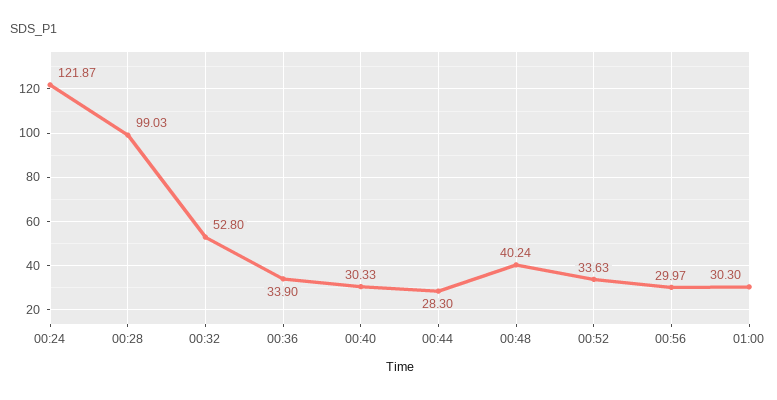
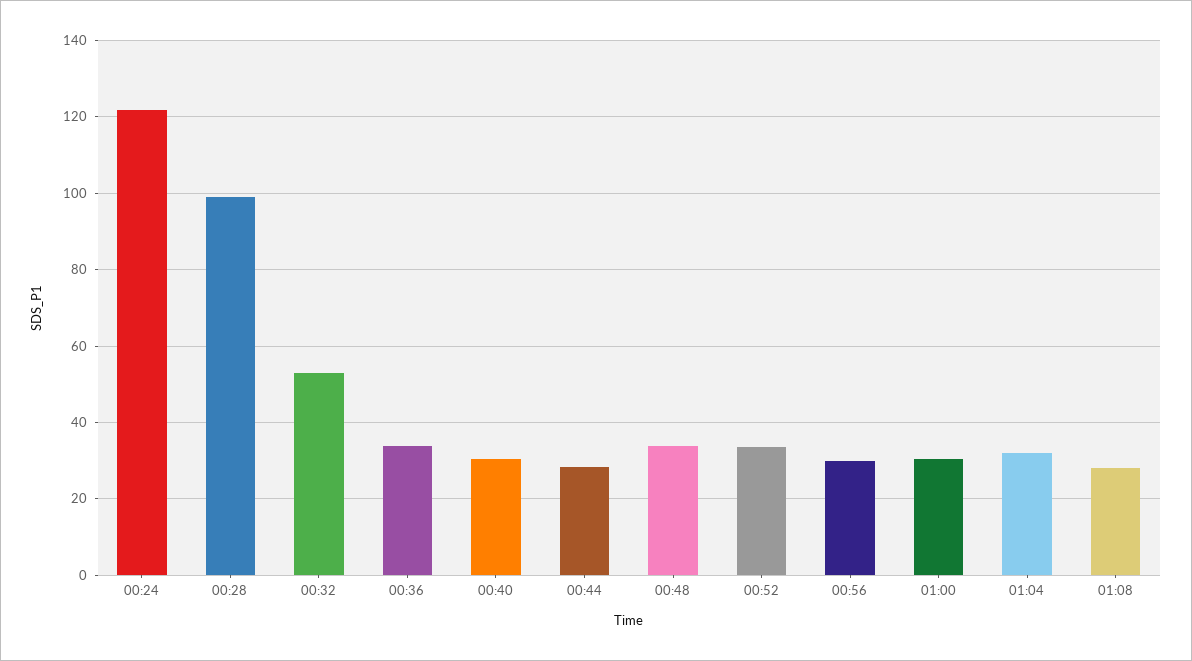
00:48: 40.24 -> 34
01:04: none -> 32
01:08: none -> 28

